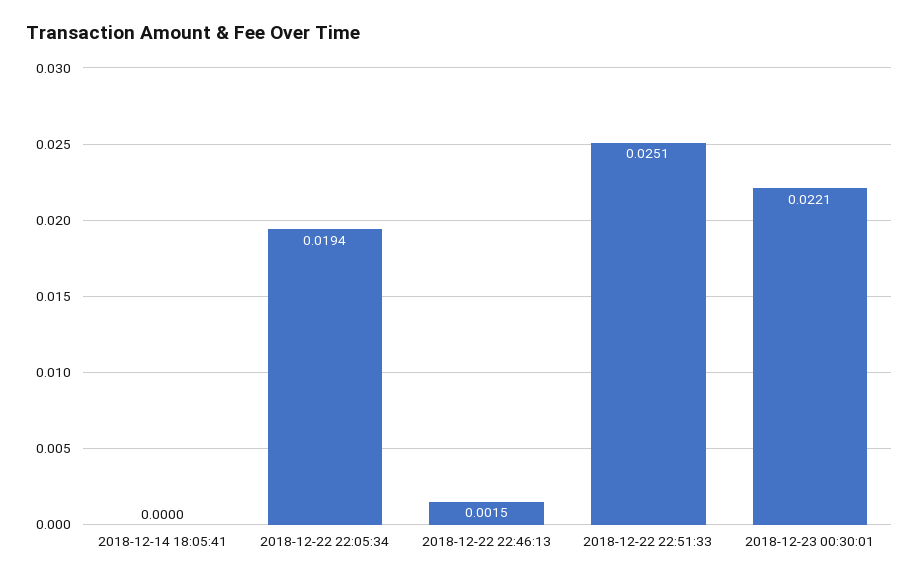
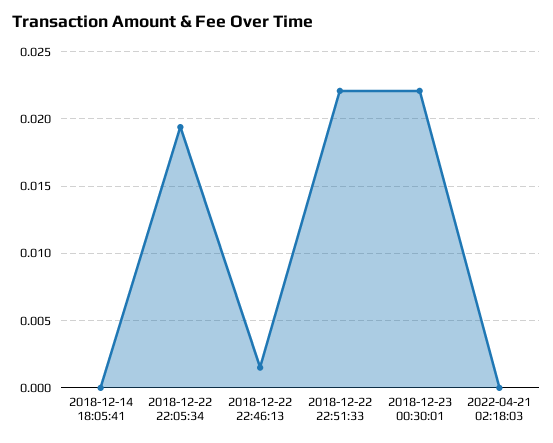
2018-12-22 22:51:33: 0.0251 -> 0.022
2022-04-21 02:18:03: none -> 0

